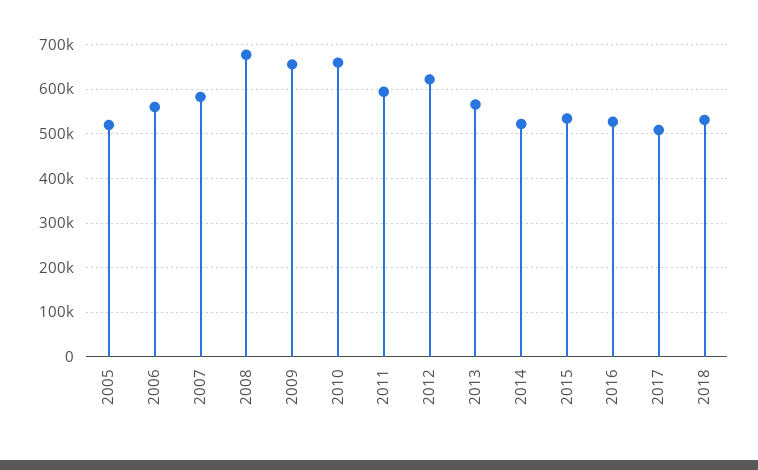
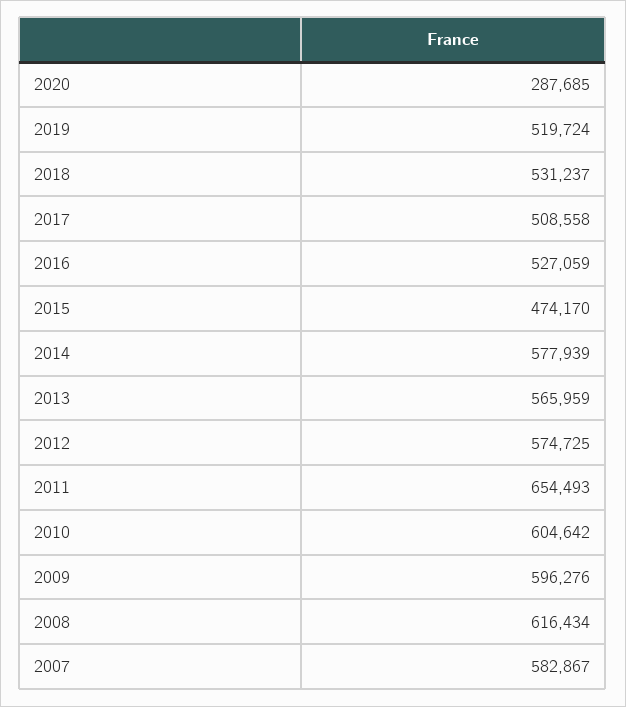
2005: 520000 -> none
2006: 560000 -> none
2008: 680000 -> 616434
2009: 660000 -> 596276
2010: 660000 -> 604642
2011: 600000 -> 654493
2012: 620000 -> 574725
2014: 520000 -> 577939
2015: 540000 -> 474170
2020: none -> 287685
2019: none -> 519724

